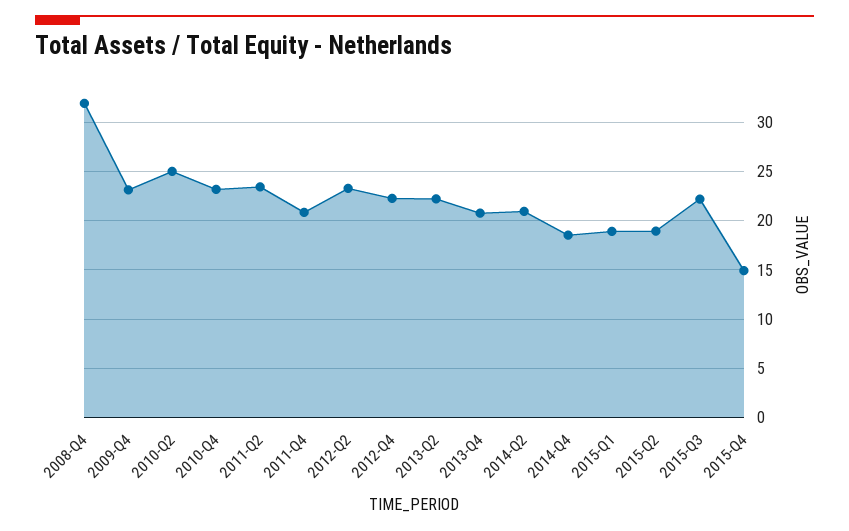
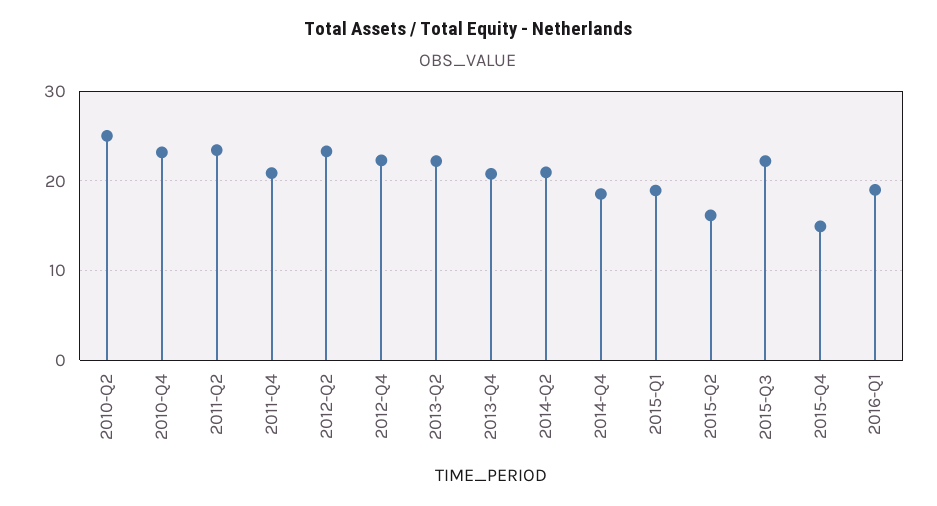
2008-Q4: 32 -> none
2009-Q4: 23 -> none
2015-Q2: 19 -> 16
2016-Q1: none -> 19

